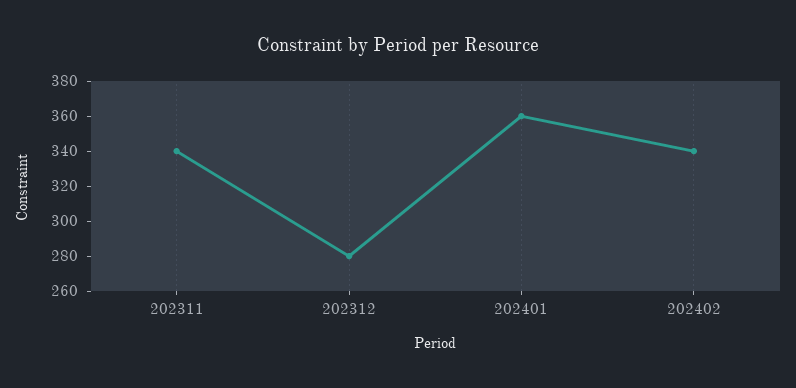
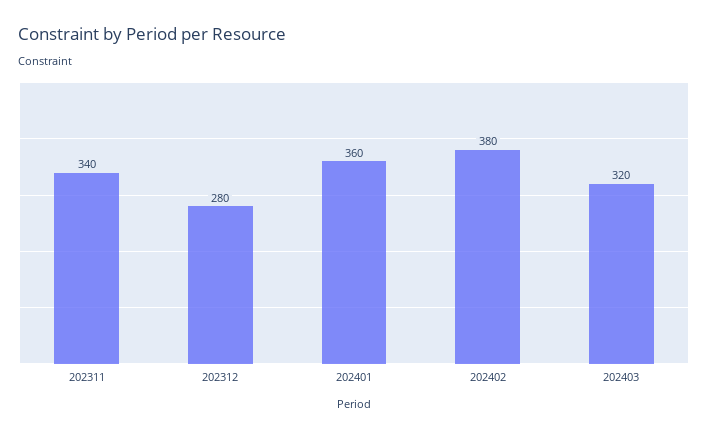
202402: 340 -> 380
202403: none -> 320

